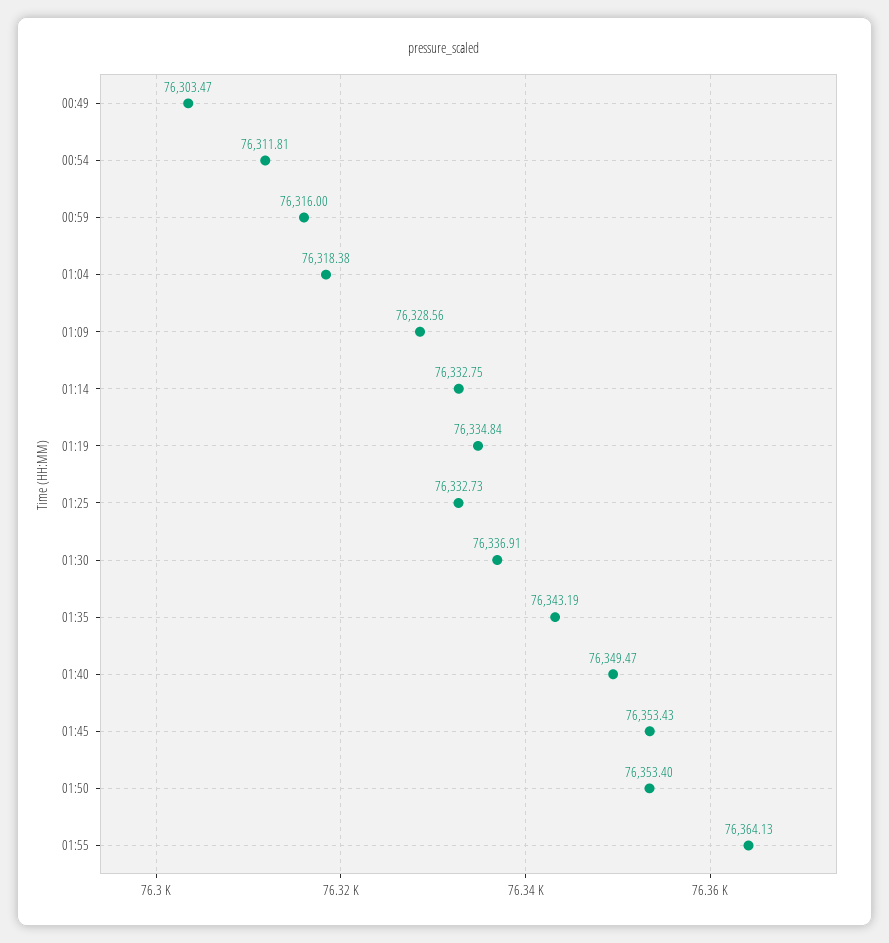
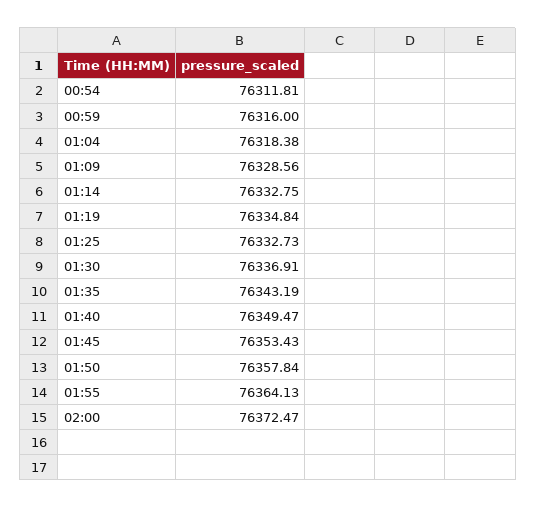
00:49: 76303.47 -> none
01:50: 76353.4 -> 76357.84
02:00: none -> 76372.47

